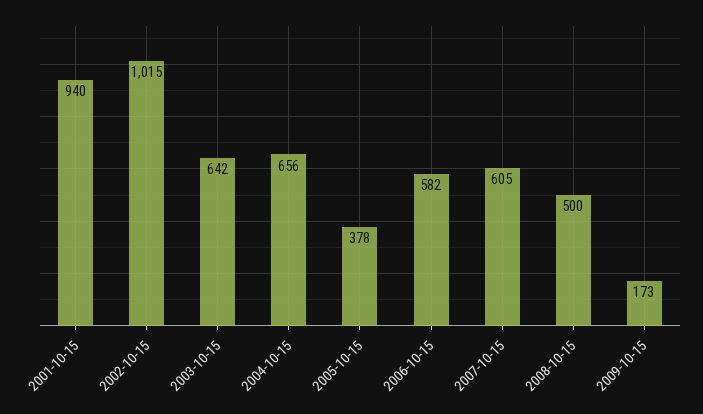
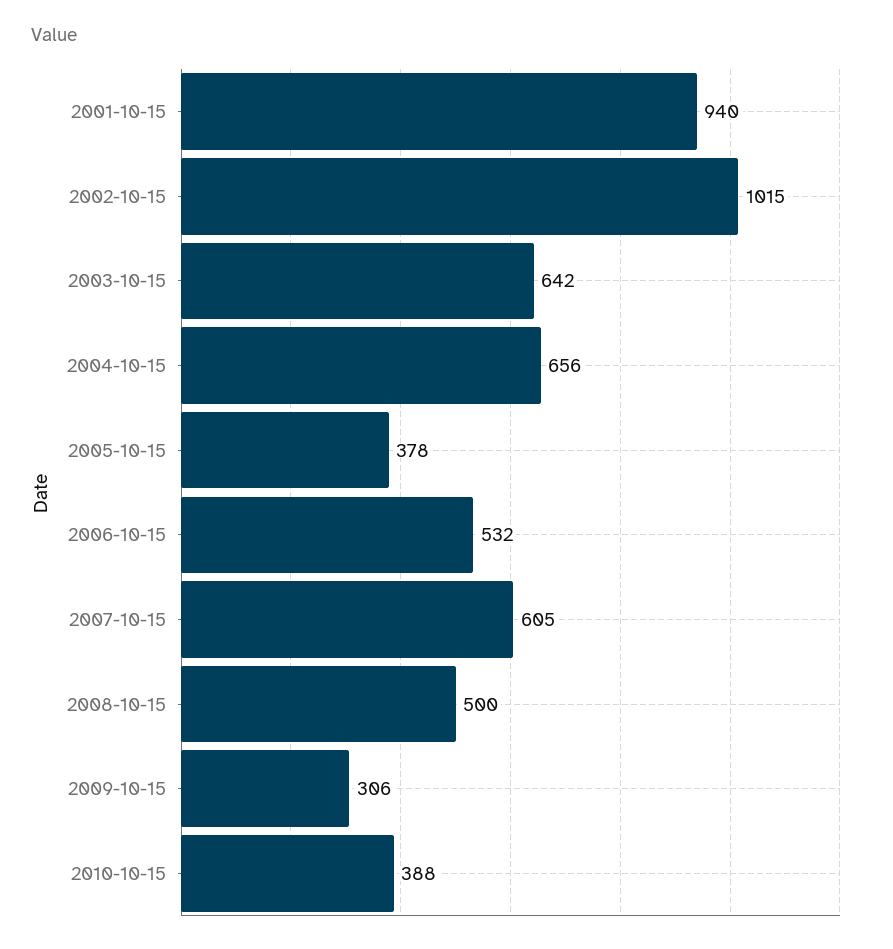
2006-10-15: 582 -> 532
2009-10-15: 173 -> 306
2010-10-15: none -> 388

